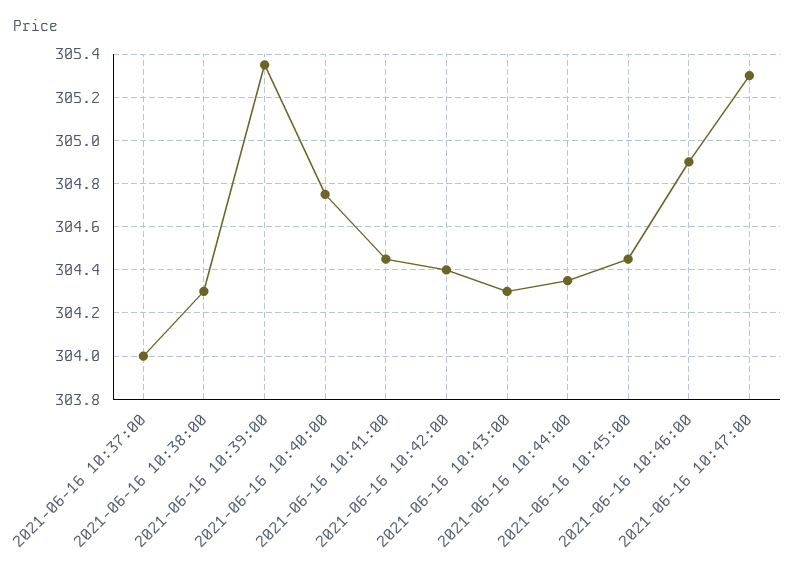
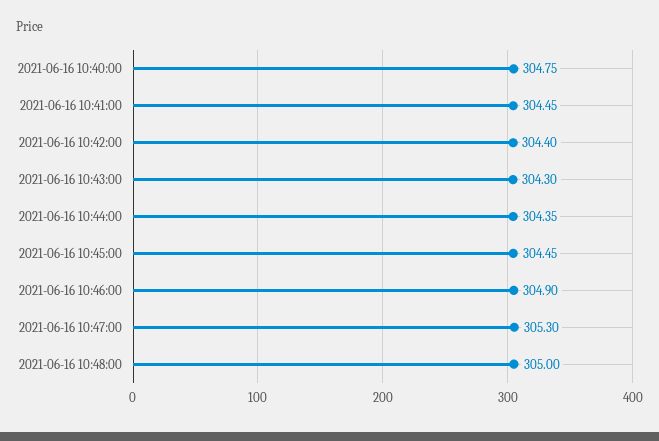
2021-06-16 10:37:00: 304 -> none
2021-06-16 10:38:00: 304.3 -> none
2021-06-16 10:39:00: 305.35 -> none
2021-06-16 10:48:00: none -> 305

